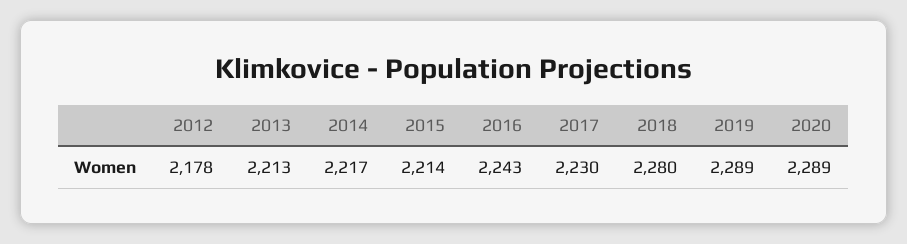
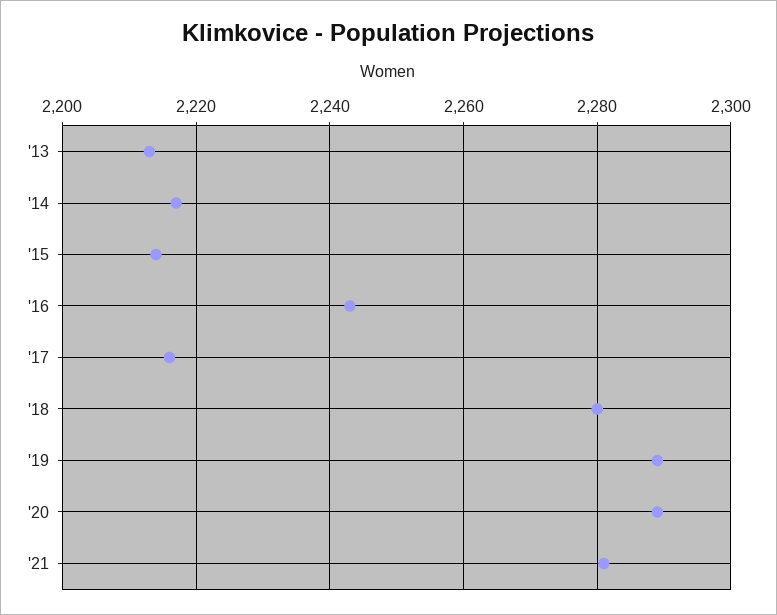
2012: 2178 -> none
2017: 2230 -> 2215
'21: none -> 2280

